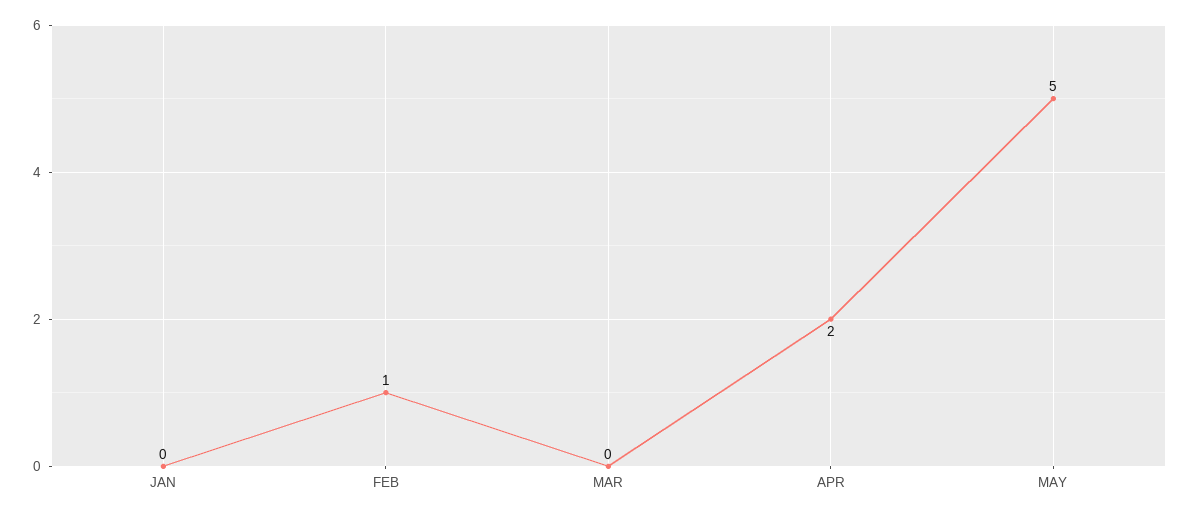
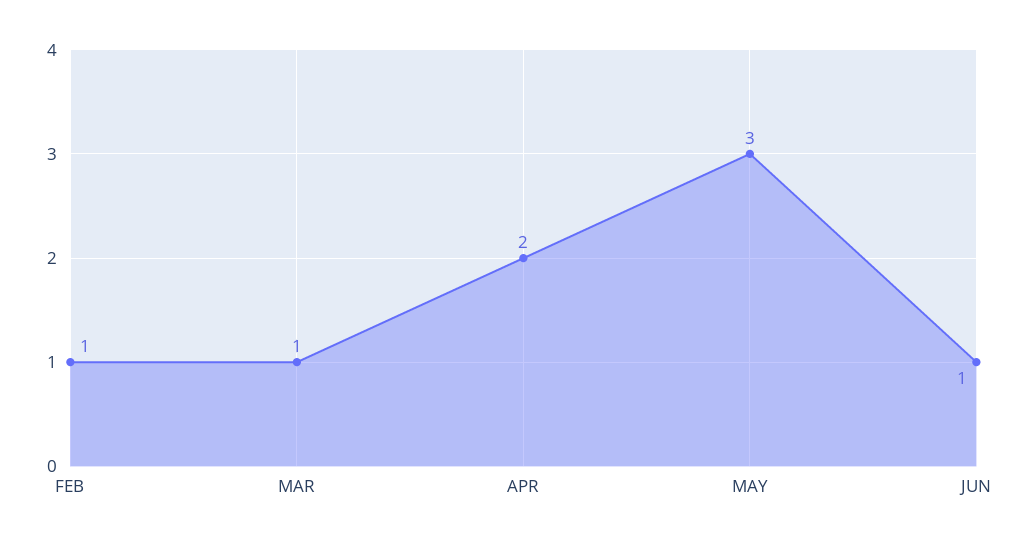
JAN: 0 -> none
MAR: 0 -> 1
MAY: 5 -> 3
JUN: none -> 1

